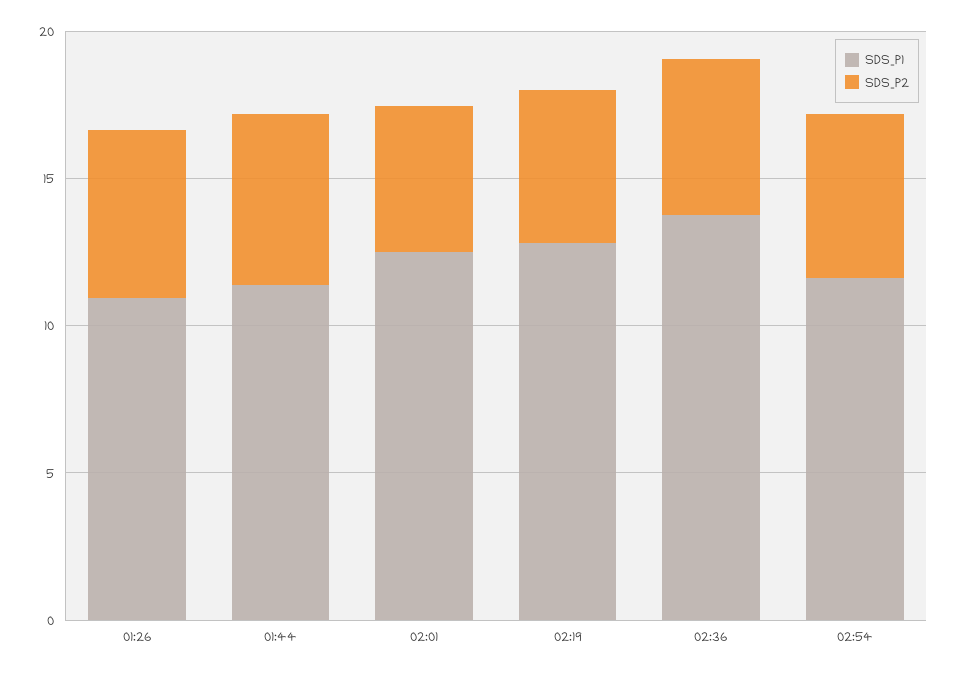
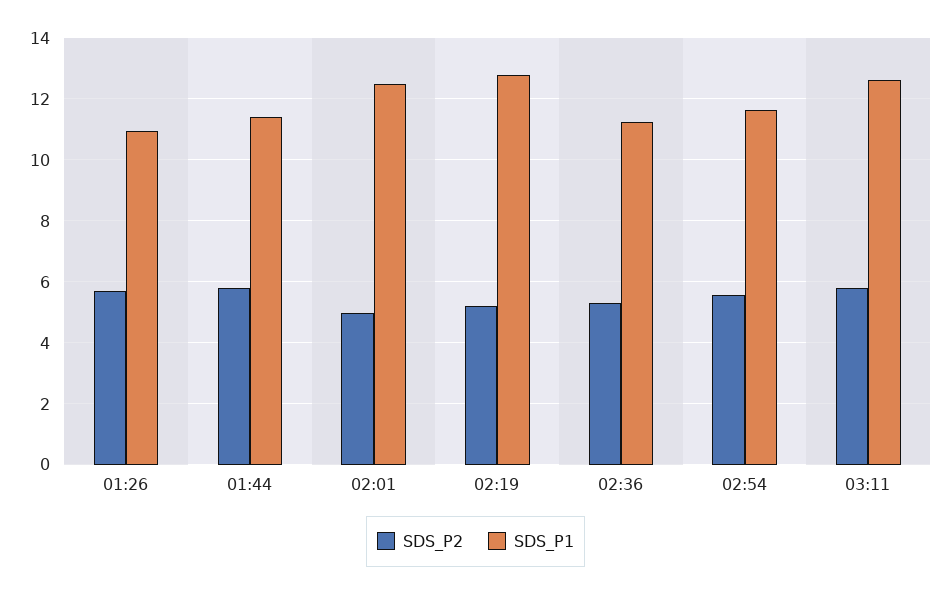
SDS_P1, 02:36: 14 -> 11.2
SDS_P2, 03:11: none -> 5.8
SDS_P1, 03:11: none -> 12.6

